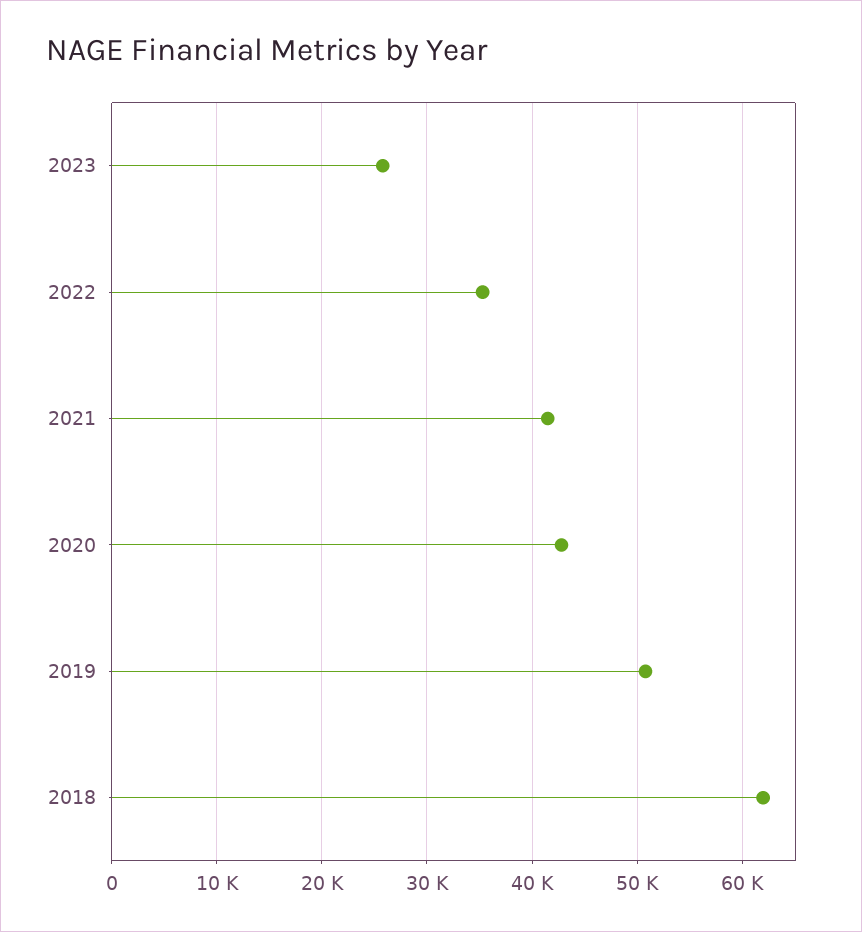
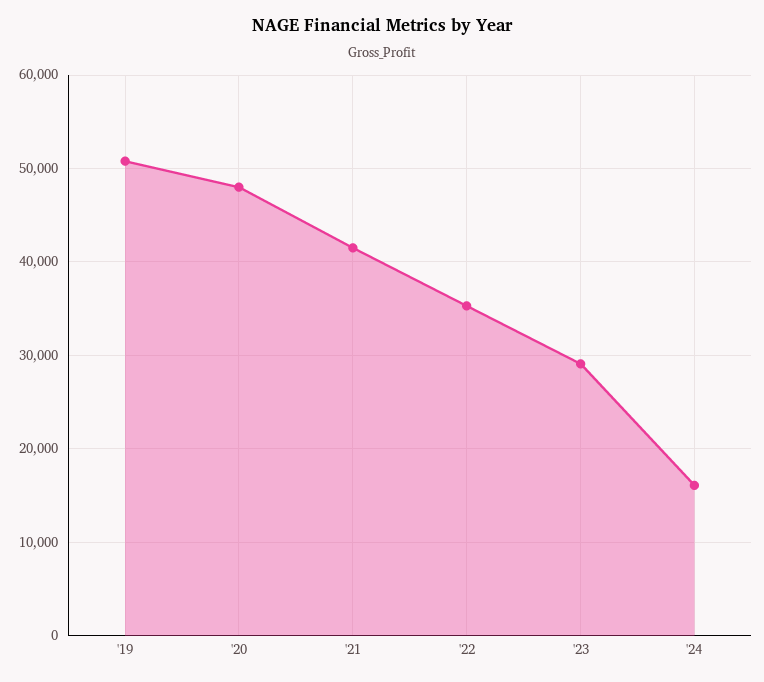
2023: 26000 -> 29000
2020: 43000 -> 48000
2018: 62000 -> none
'24: none -> 16000

